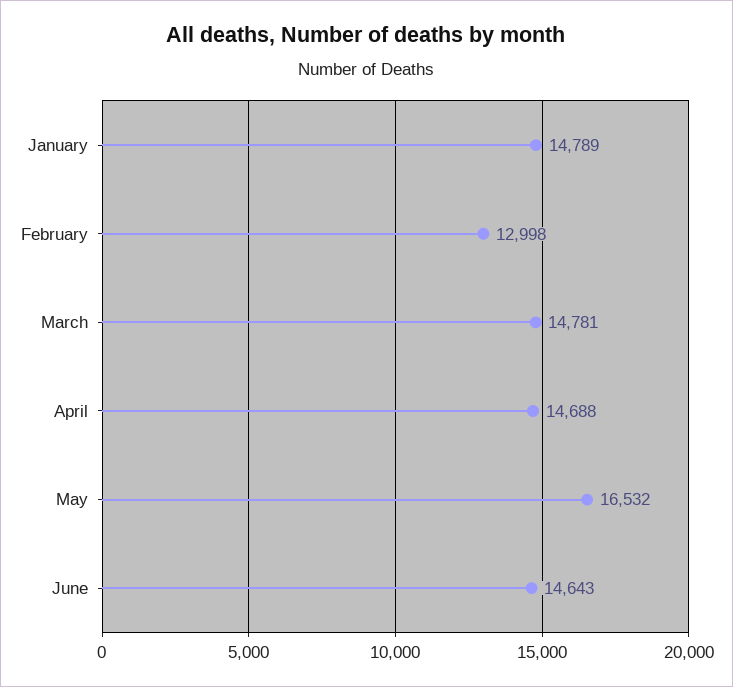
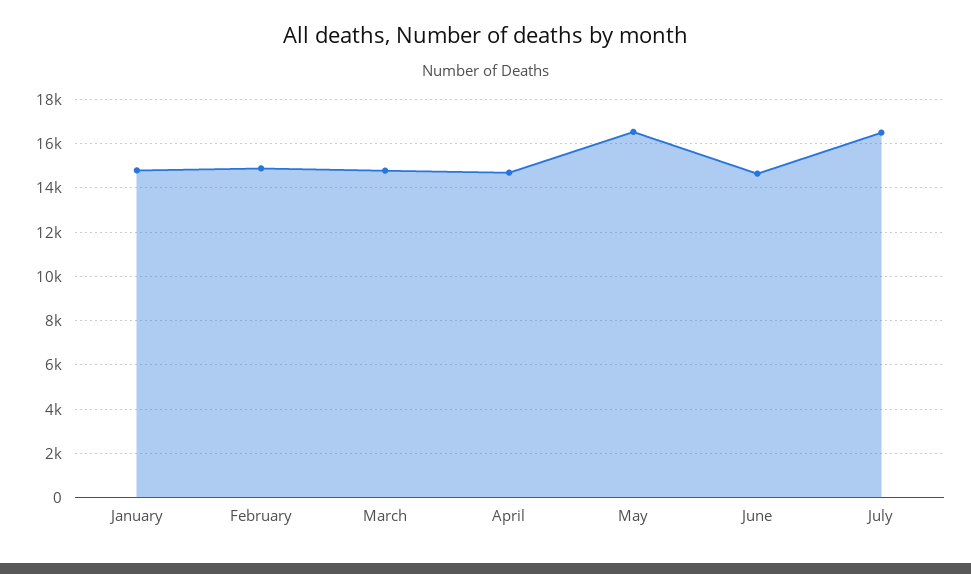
February: 12998 -> 15000
July: none -> 16500

